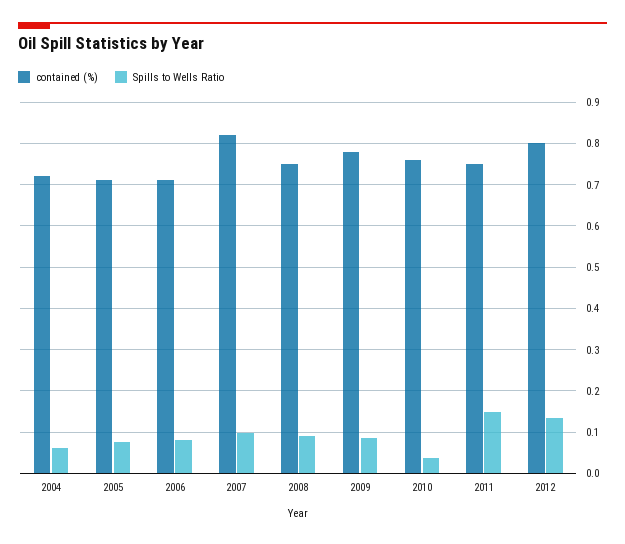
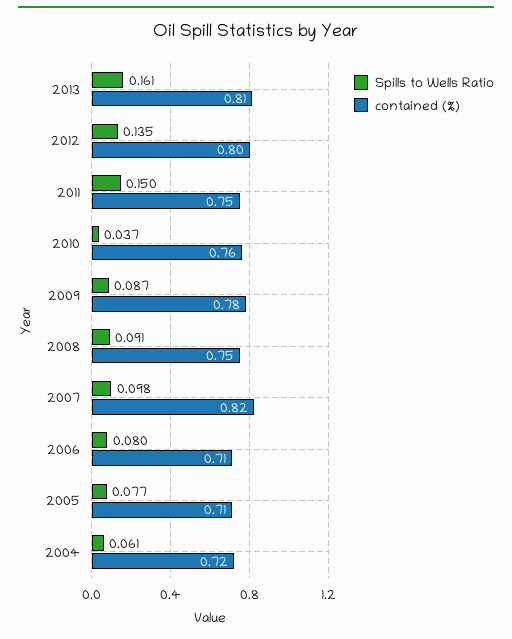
Spills to Wells Ratio, 2013: none -> 0.161
contained (%), 2013: none -> 0.81

